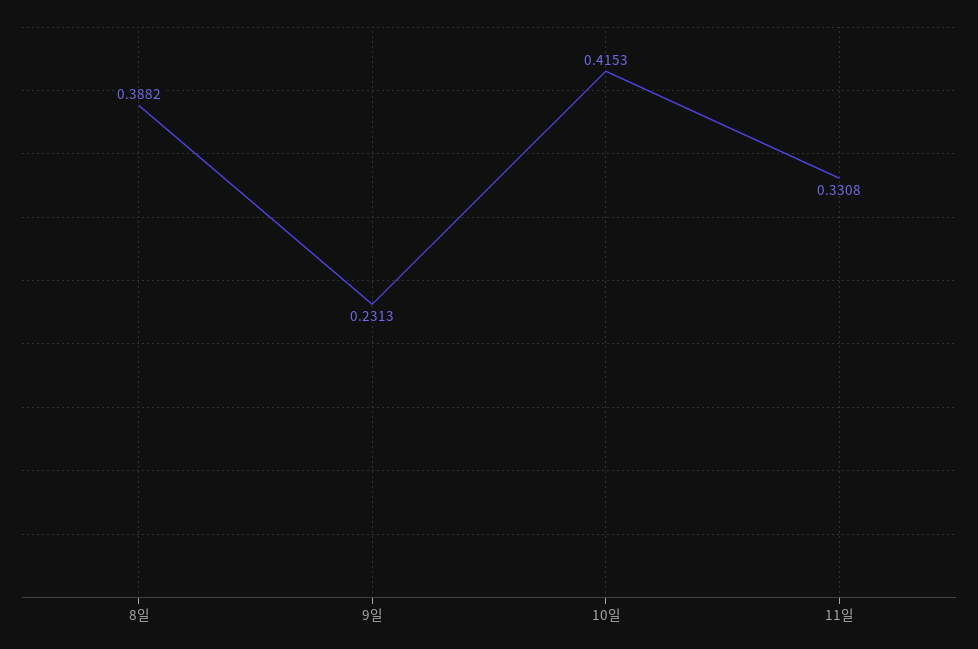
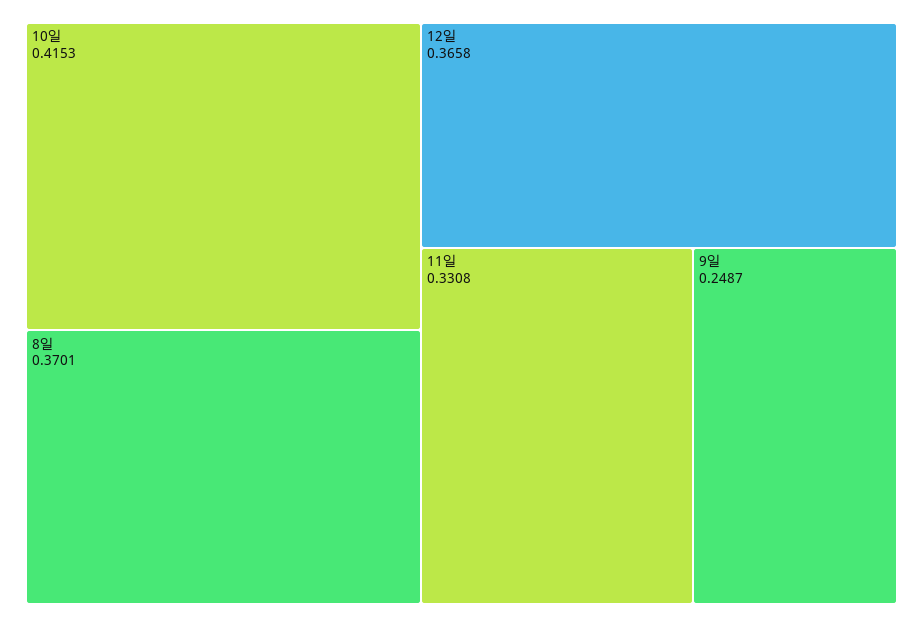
8일: 0.3882 -> 0.3701
9일: 0.2313 -> 0.2487
12일: none -> 0.3658

